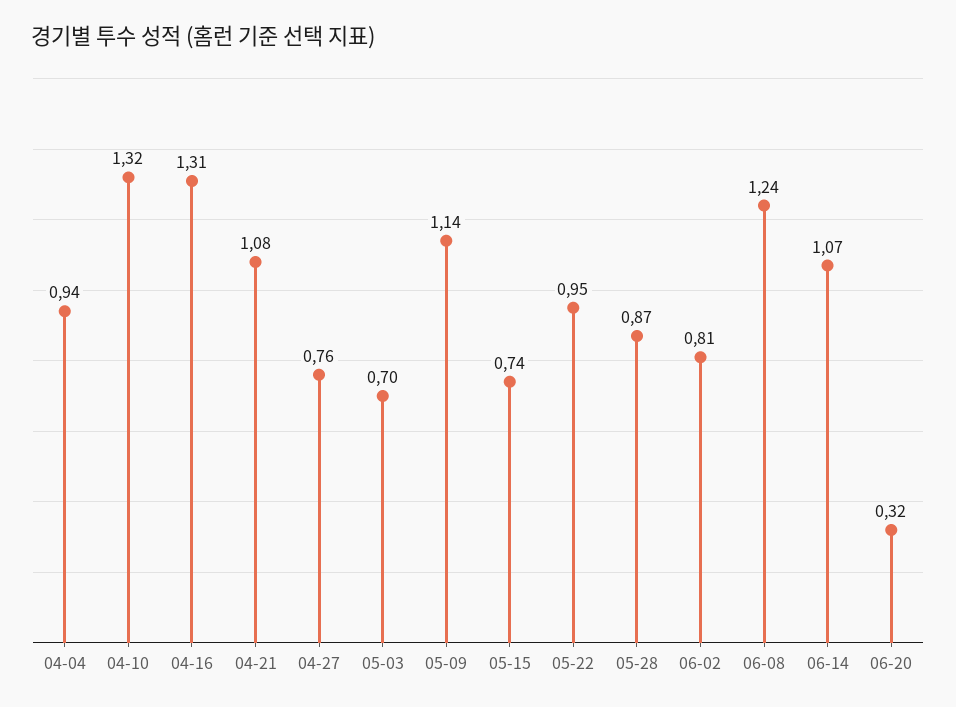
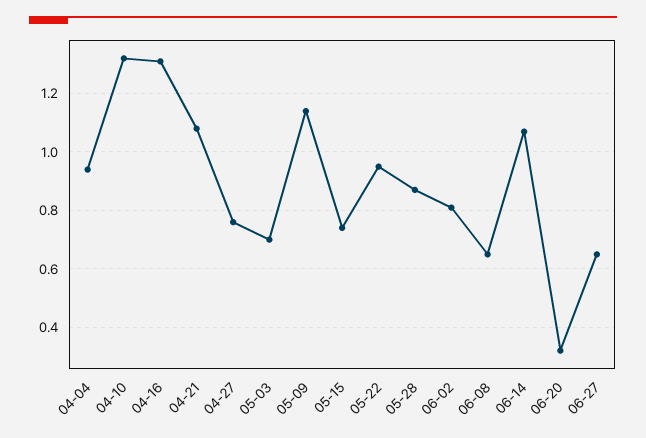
06-08: 1.24 -> 0.65
06-27: none -> 0.65

